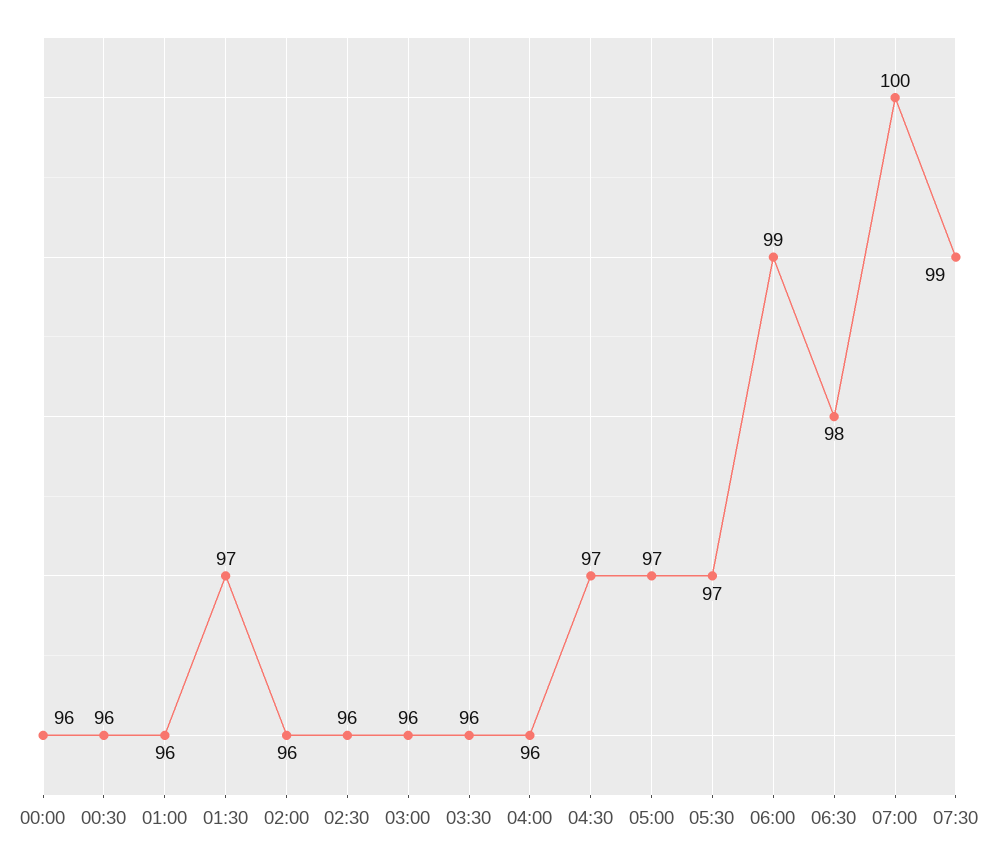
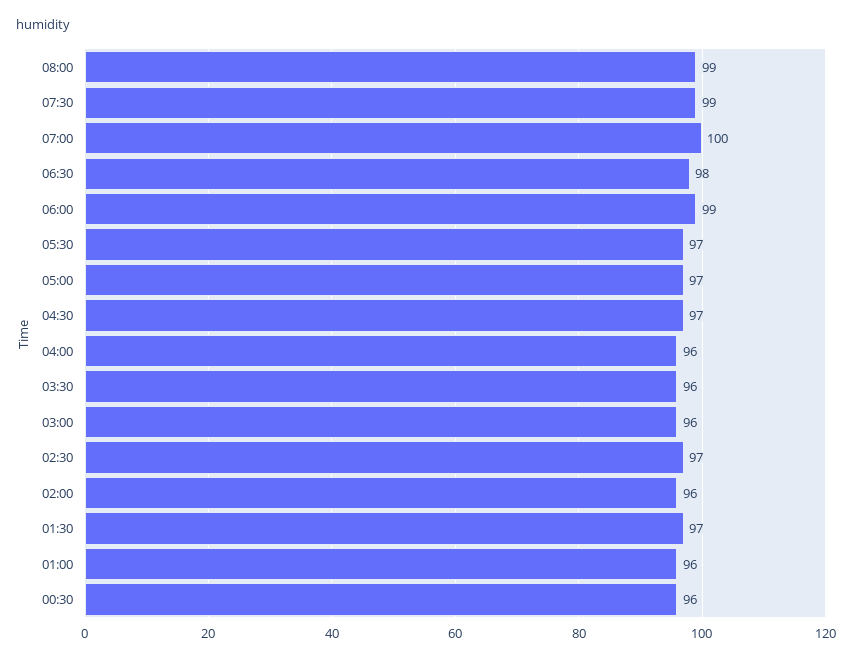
00:00: 96 -> none
02:30: 96 -> 97
08:00: none -> 99

